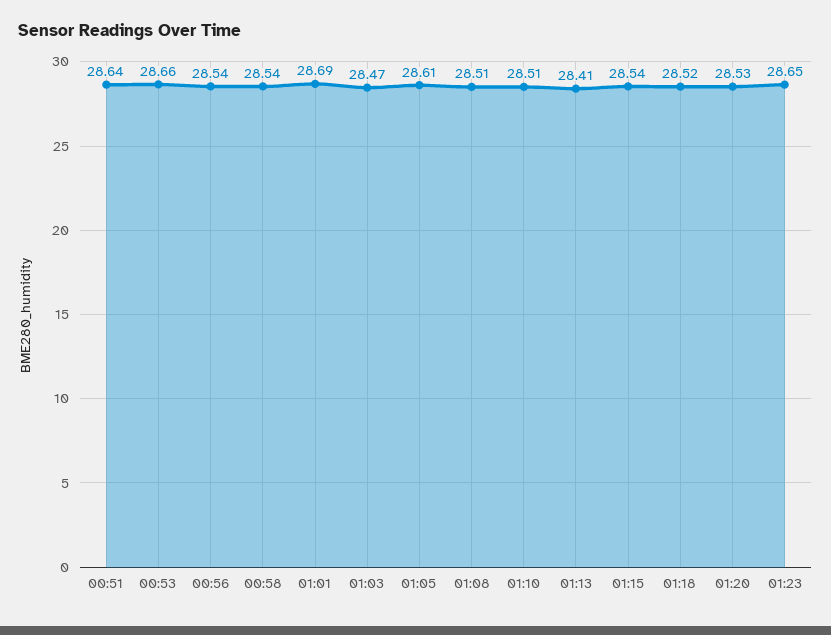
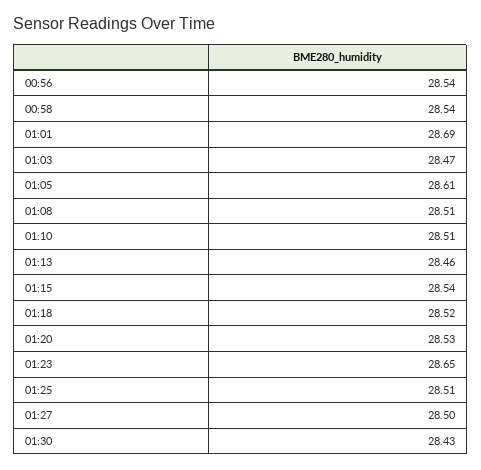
00:51: 28.64 -> none
00:53: 28.66 -> none
01:13: 28.41 -> 28.46
01:25: none -> 28.51
01:27: none -> 28.5
01:30: none -> 28.43

